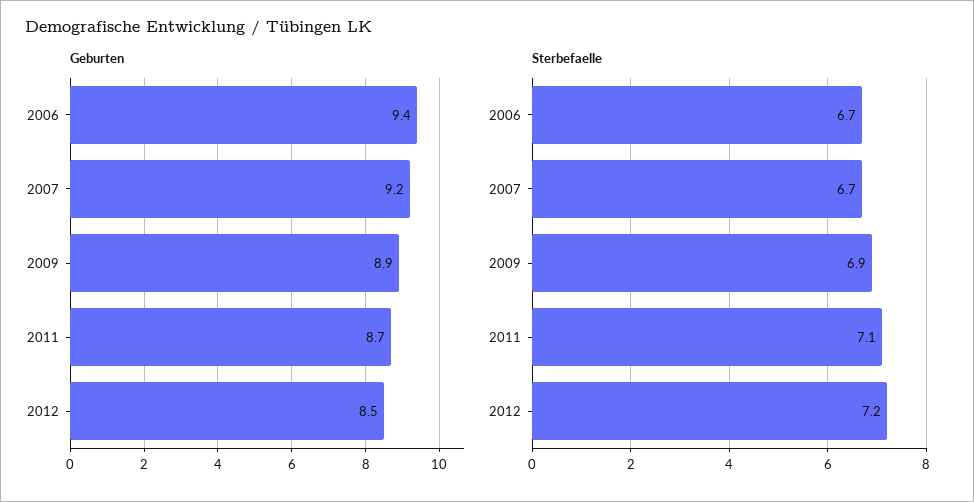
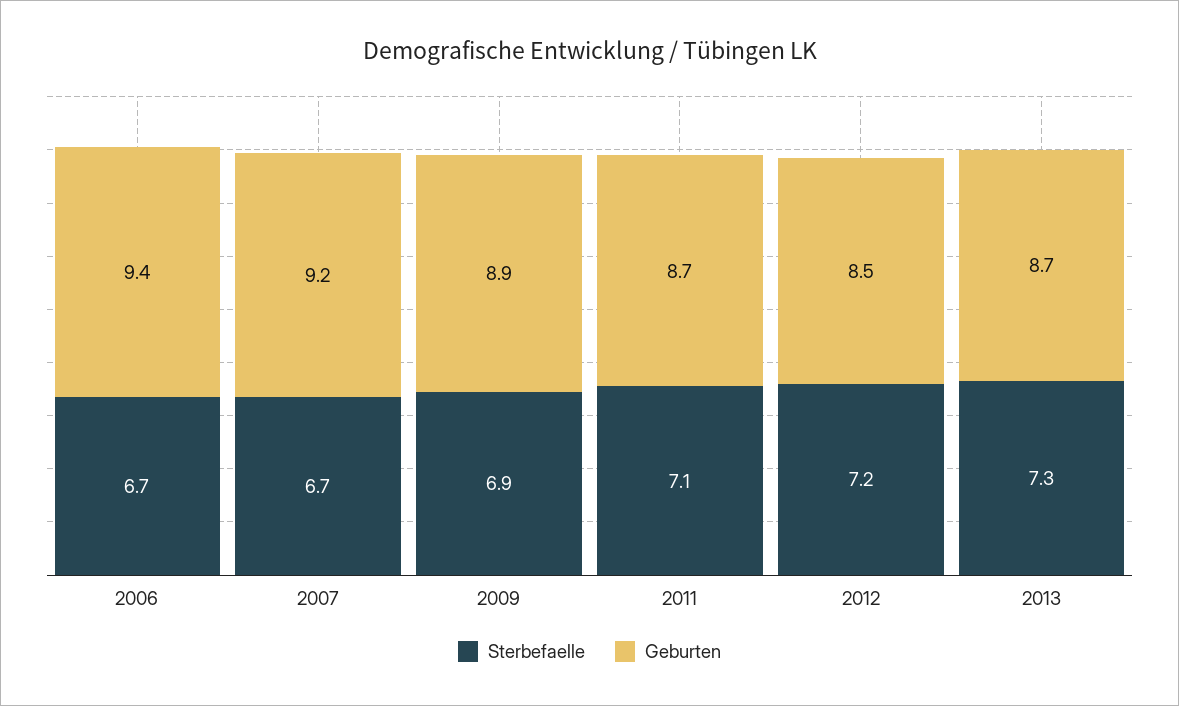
Sterbefaelle, 2013: none -> 7.3
Geburten, 2013: none -> 8.7

